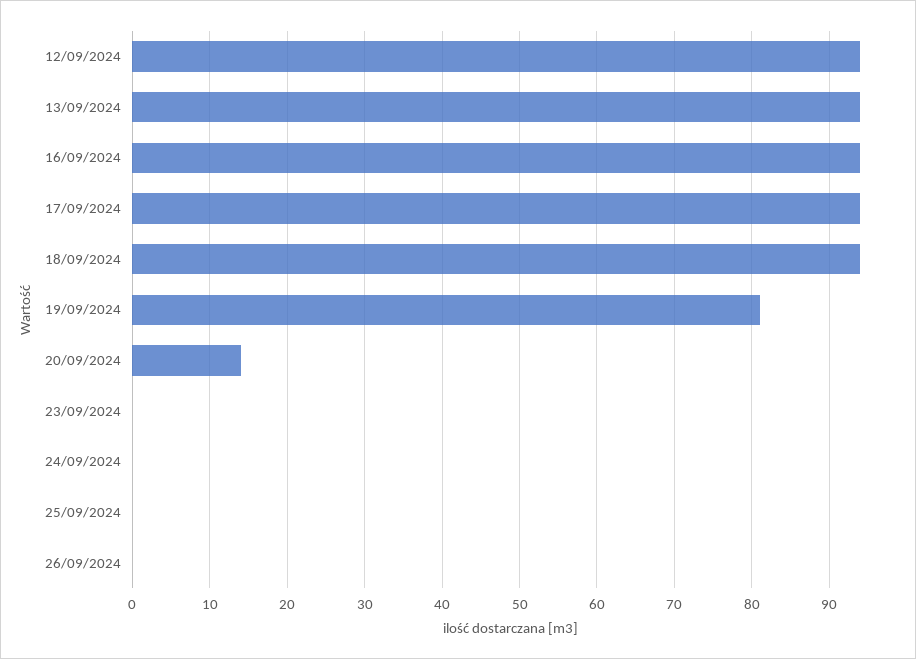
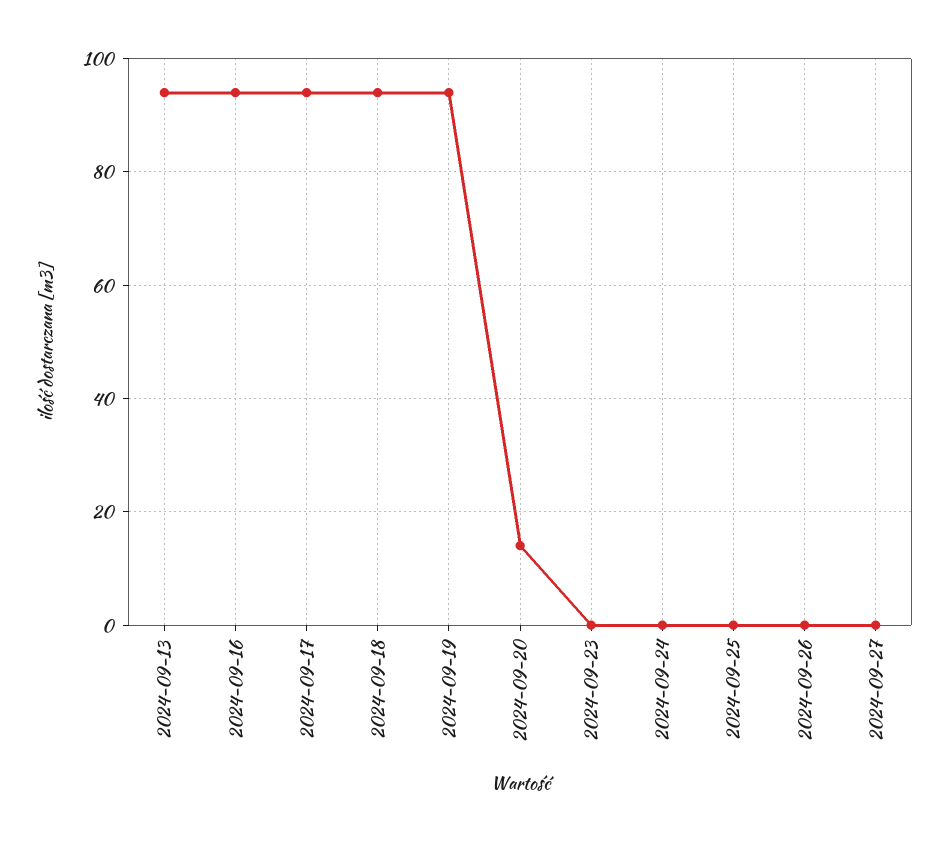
12/09/2024: 94 -> none
19/09/2024: 81 -> 95
2024-09-27: none -> 0

